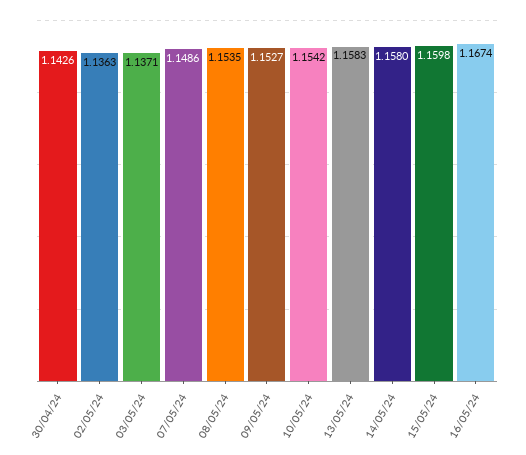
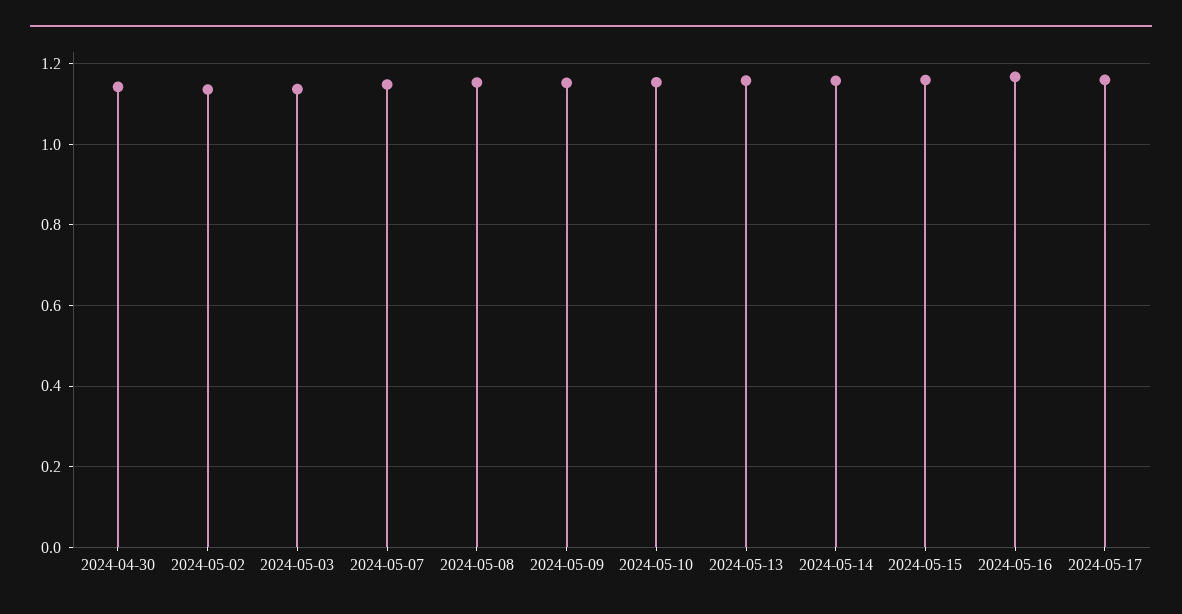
2024-05-17: none -> 1.16

